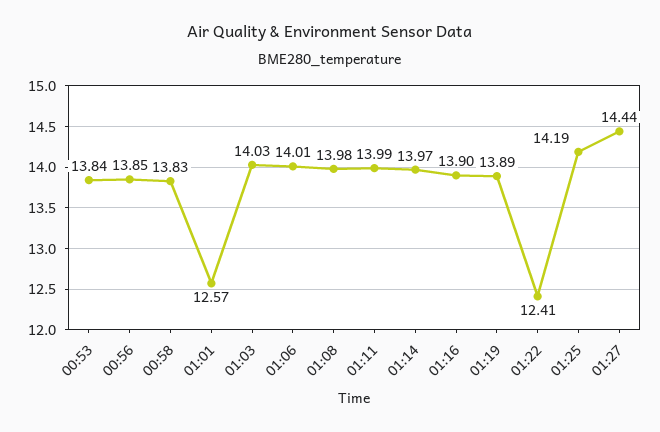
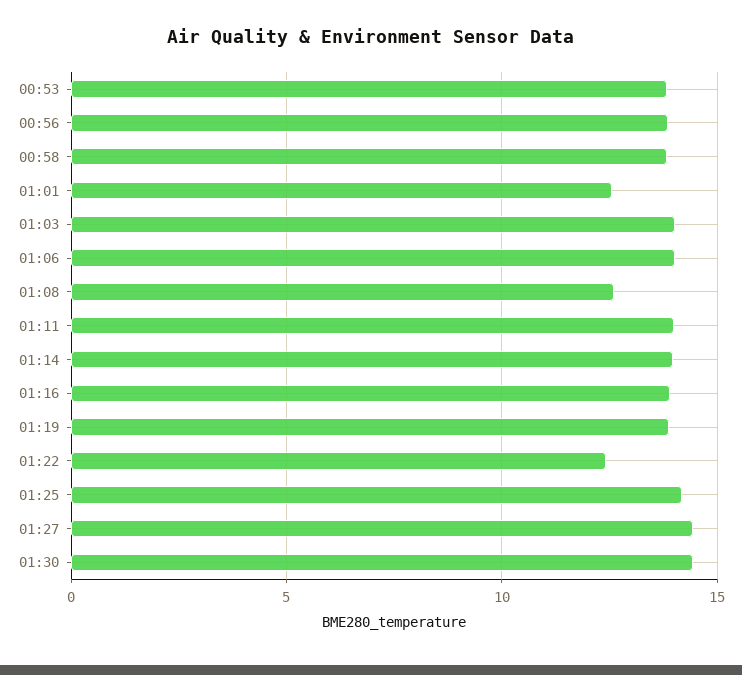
01:08: 13.98 -> 12.5
01:30: none -> 14.5

